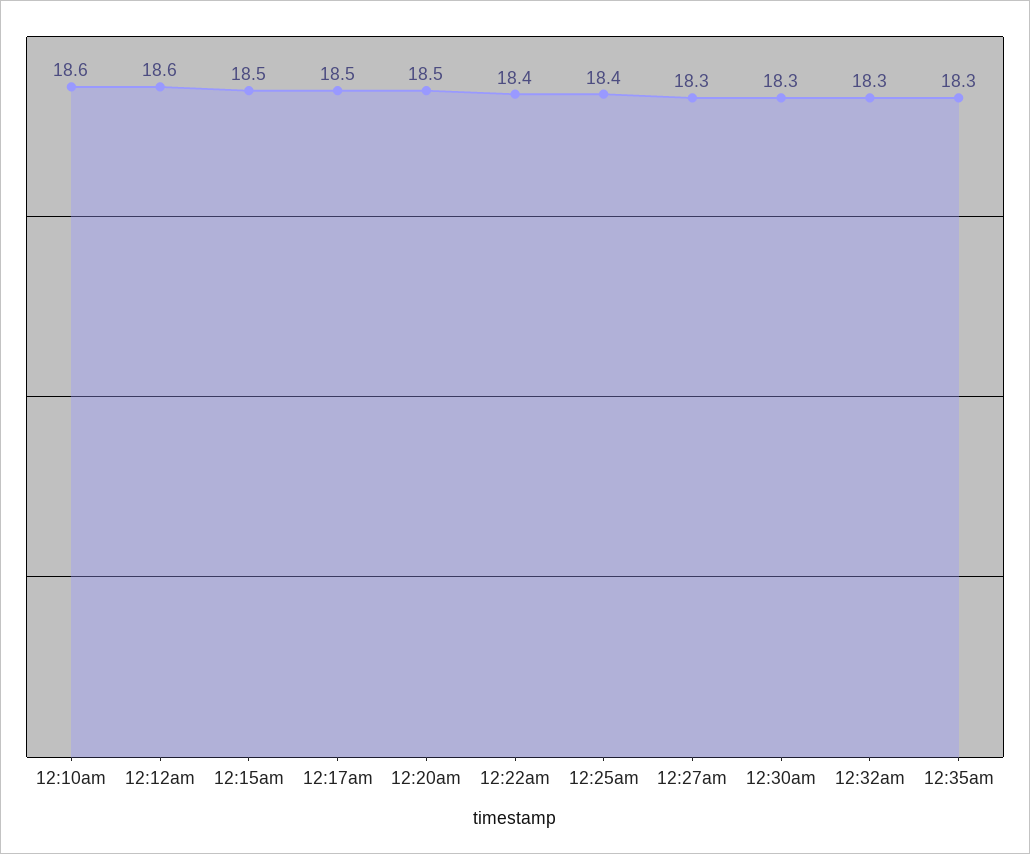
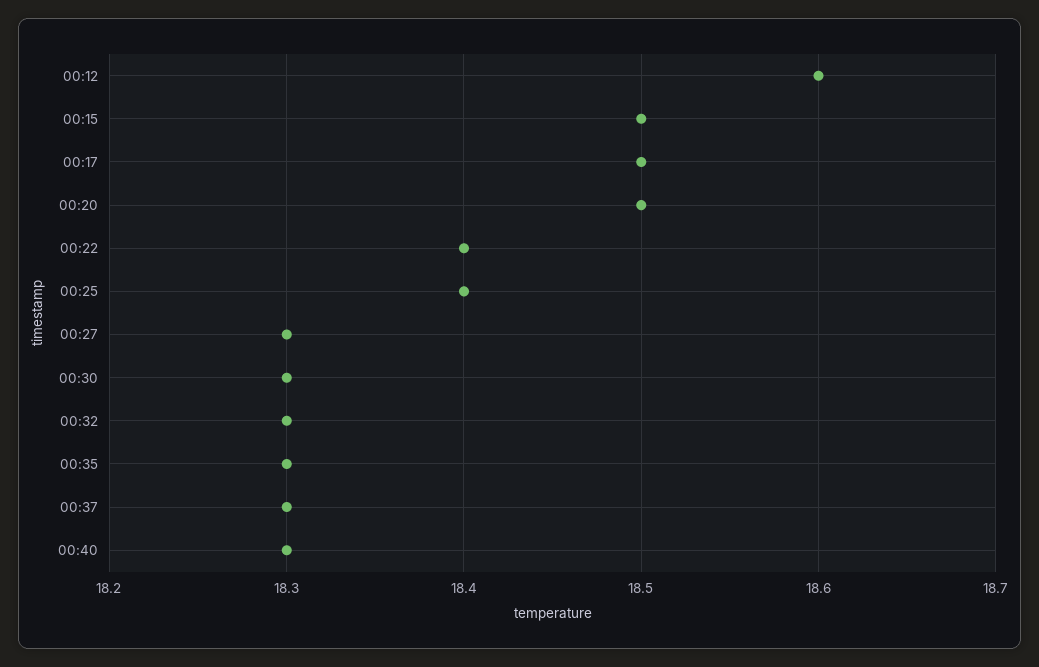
12:10am: 18.6 -> none
00:37: none -> 18.3
00:40: none -> 18.3

